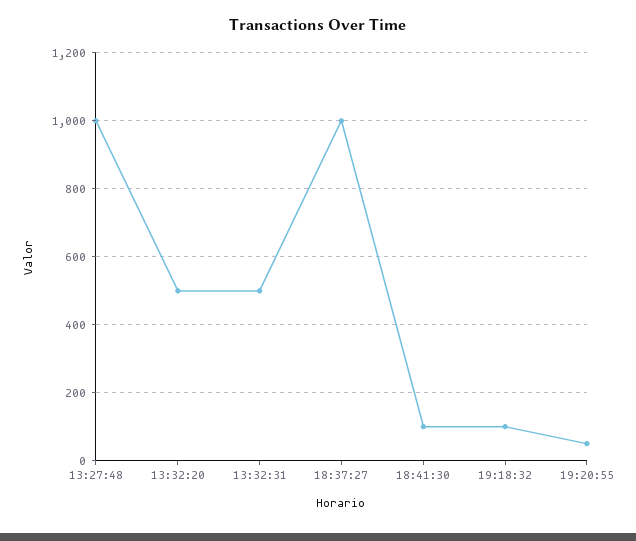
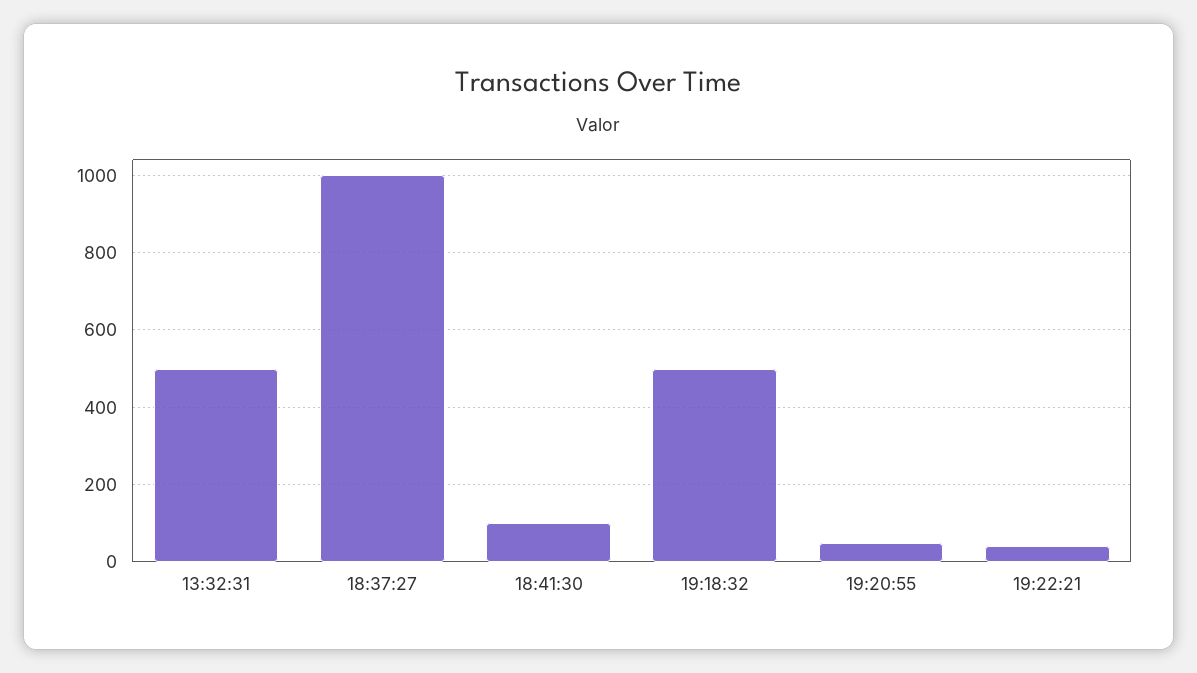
13:27:48: 1000 -> none
13:32:20: 500 -> none
19:18:32: 100 -> 500
19:22:21: none -> 40

